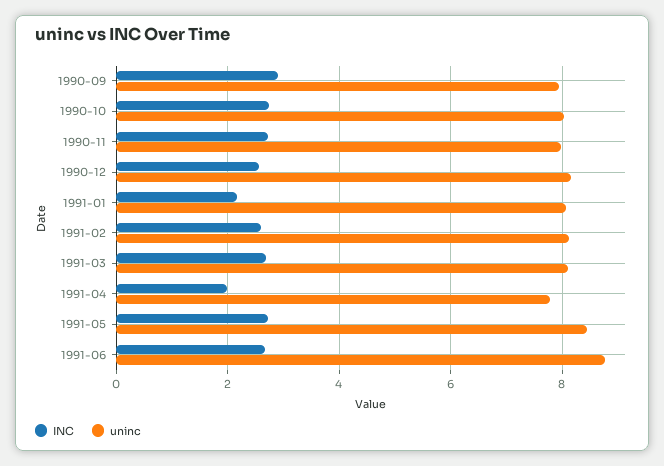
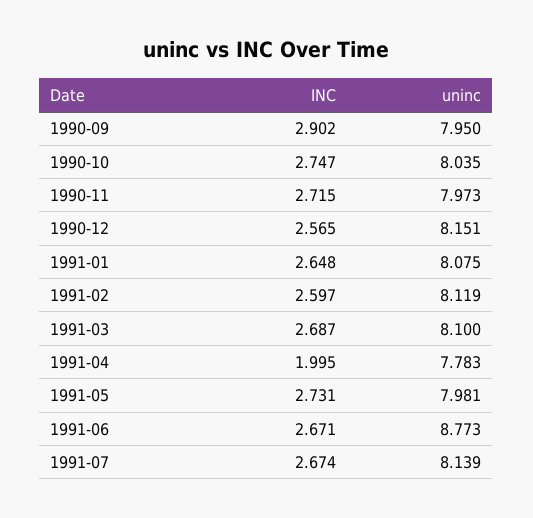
INC, 1991-01: 2.2 -> 2.648
uninc, 1991-05: 8.4 -> 7.981
INC, 1991-07: none -> 2.674
uninc, 1991-07: none -> 8.139

